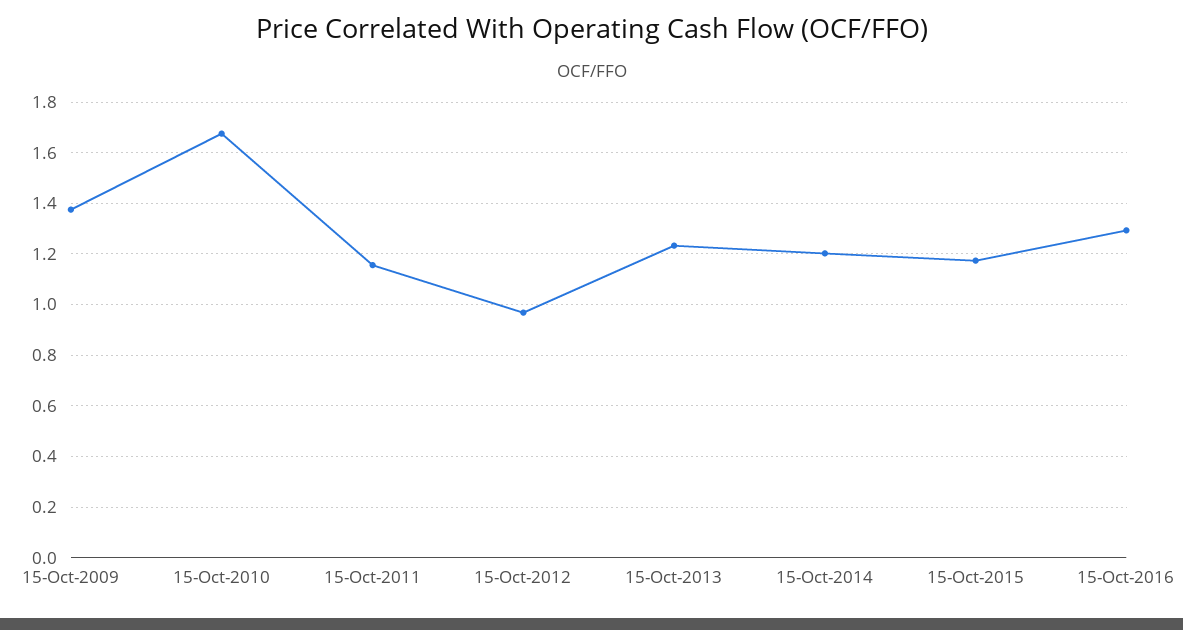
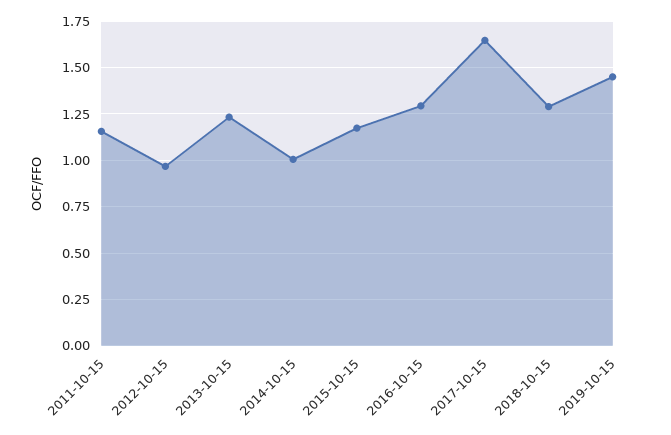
15-Oct-2009: 1.375 -> none
15-Oct-2010: 1.675 -> none
15-Oct-2014: 1.2 -> 1
2017-10-15: none -> 1.65
2018-10-15: none -> 1.3
2019-10-15: none -> 1.45

